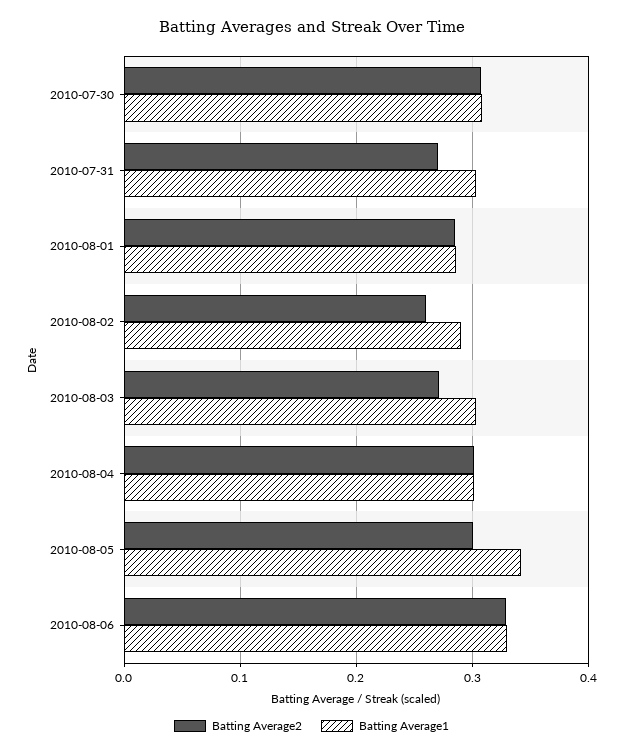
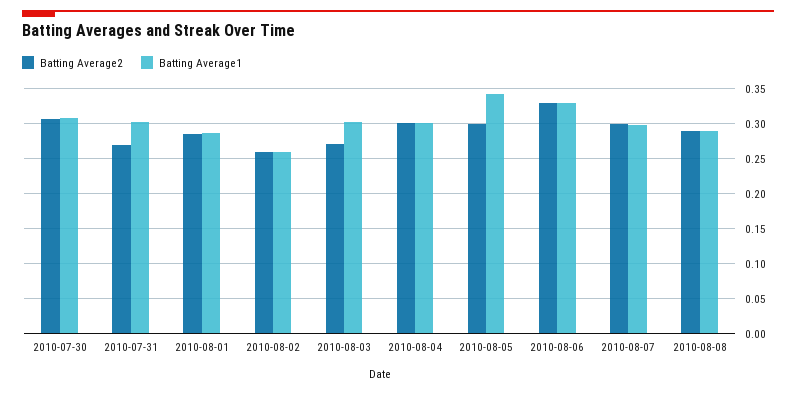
Batting Average1, 2010-08-02: 0.29 -> 0.26
Batting Average2, 2010-08-07: none -> 0.3
Batting Average1, 2010-08-07: none -> 0.3
Batting Average2, 2010-08-08: none -> 0.29
Batting Average1, 2010-08-08: none -> 0.29

